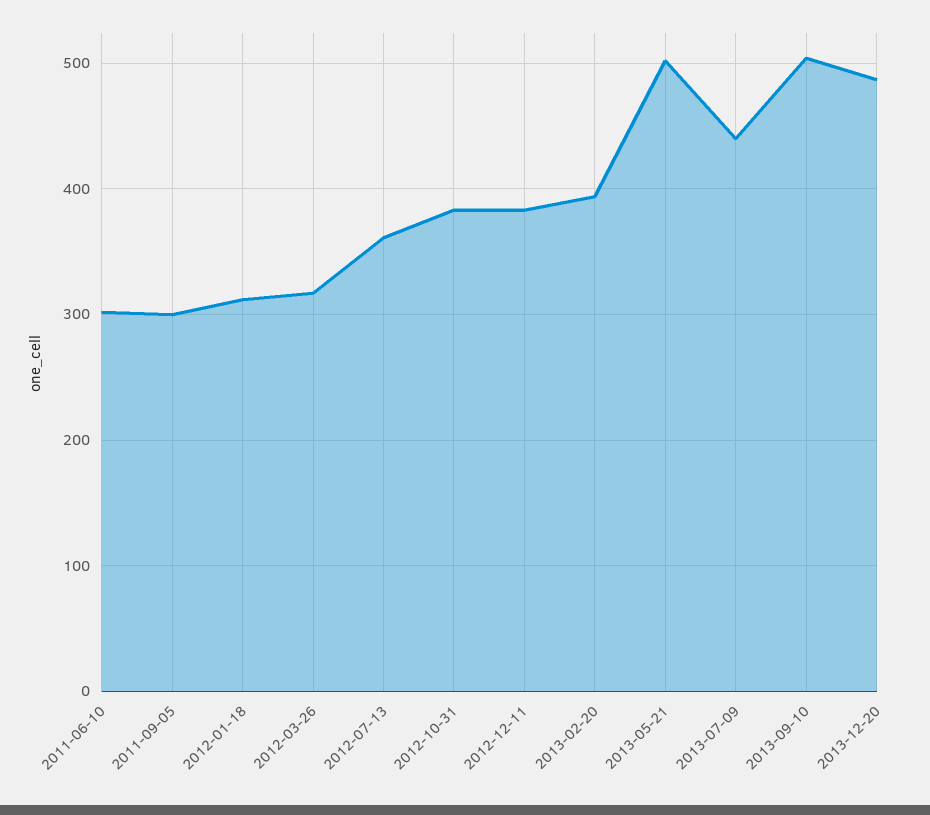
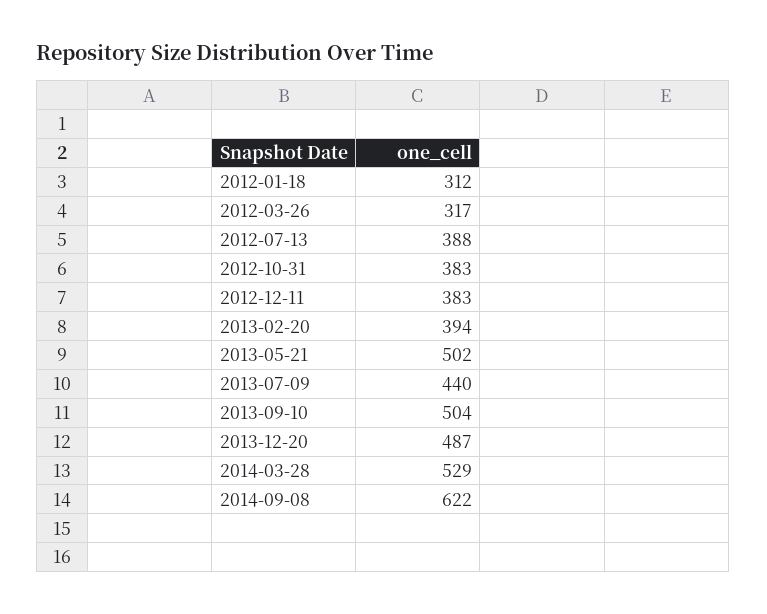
2011-06-10: 300 -> none
2011-09-05: 300 -> none
2012-07-13: 360 -> 388
2014-03-28: none -> 529
2014-09-08: none -> 622

